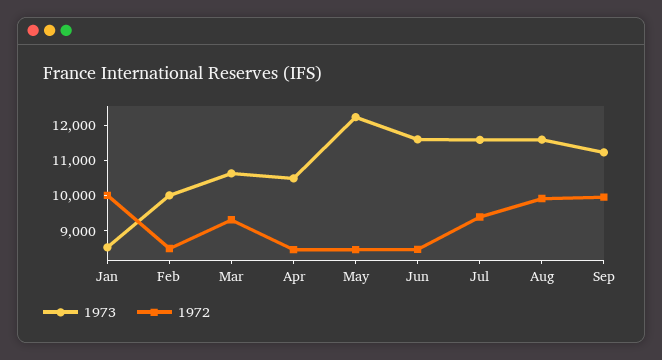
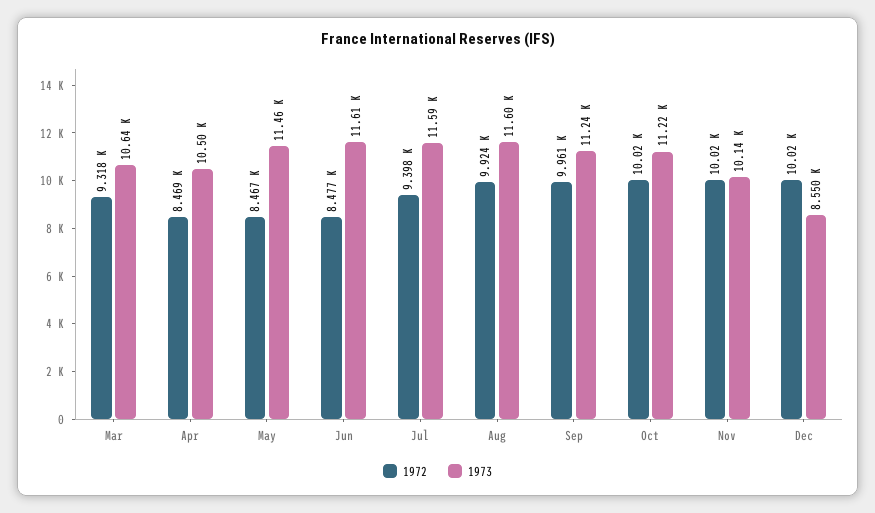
1973, Jan: 8500 -> none
1972, Jan: 10000 -> none
1973, Feb: 10000 -> none
1972, Feb: 8500 -> none
1973, May: 12250 -> 11460
1972, Oct: none -> 10020
1973, Oct: none -> 11220
1972, Nov: none -> 10020
1973, Nov: none -> 10140
1972, Dec: none -> 10020
1973, Dec: none -> 8550

